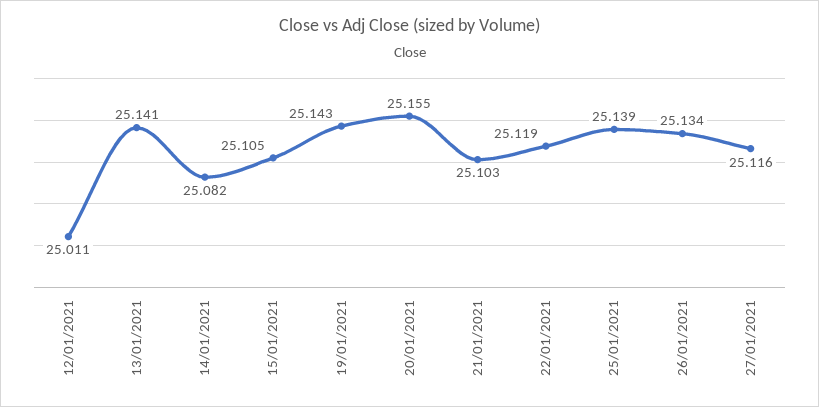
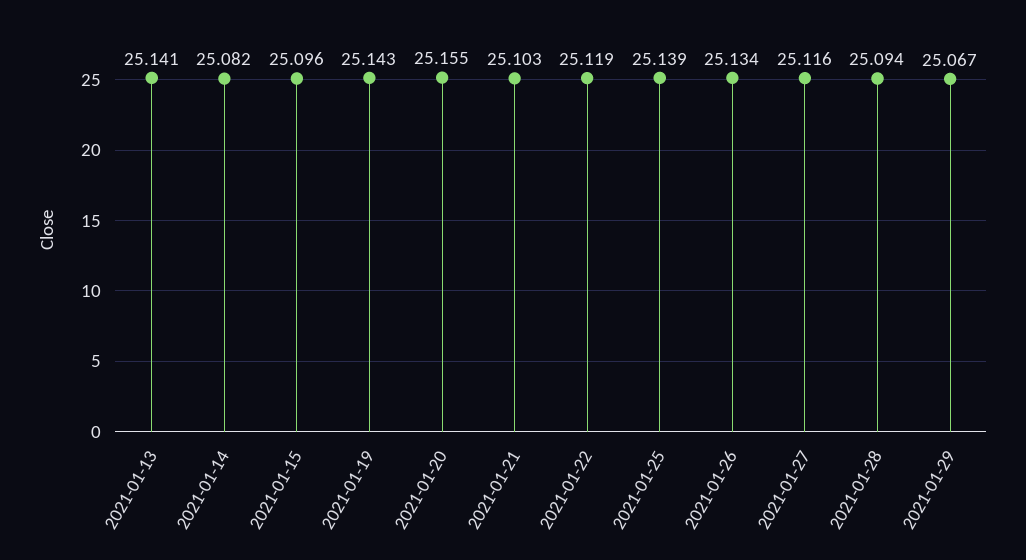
12/01/2021: 25.011 -> none
15/01/2021: 25.105 -> 25.096
2021-01-28: none -> 25.094
2021-01-29: none -> 25.067

